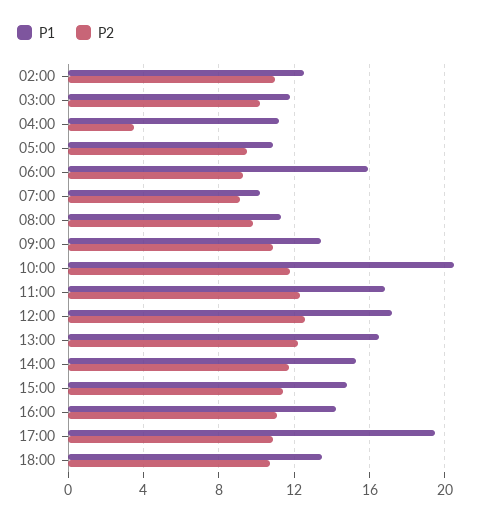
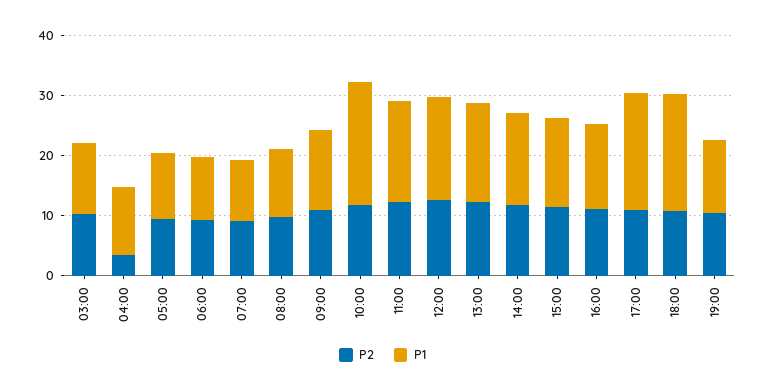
P1, 02:00: 12.5 -> none
P2, 02:00: 11 -> none
P1, 06:00: 16 -> 10
P1, 18:00: 13.5 -> 20
P2, 19:00: none -> 10
P1, 19:00: none -> 12

